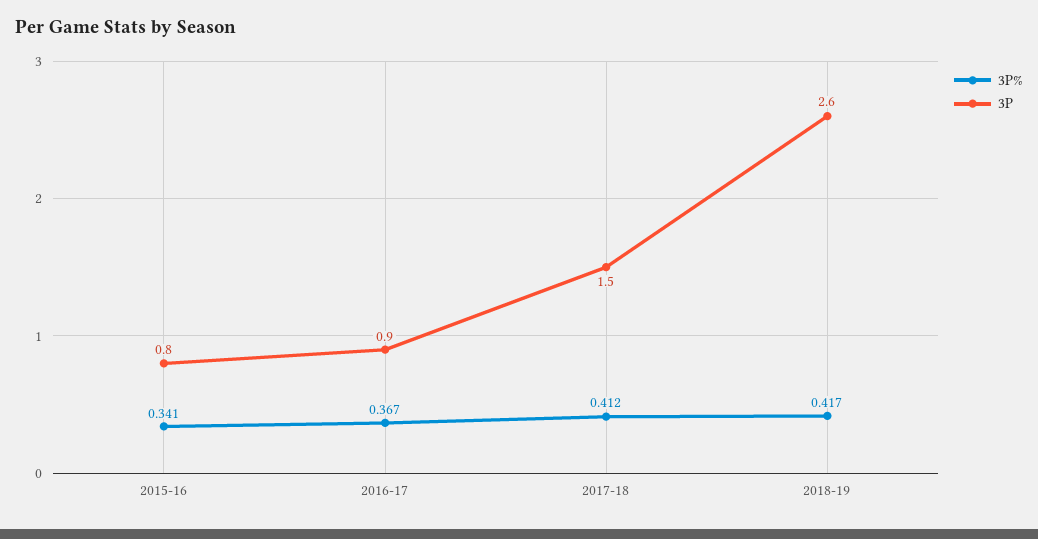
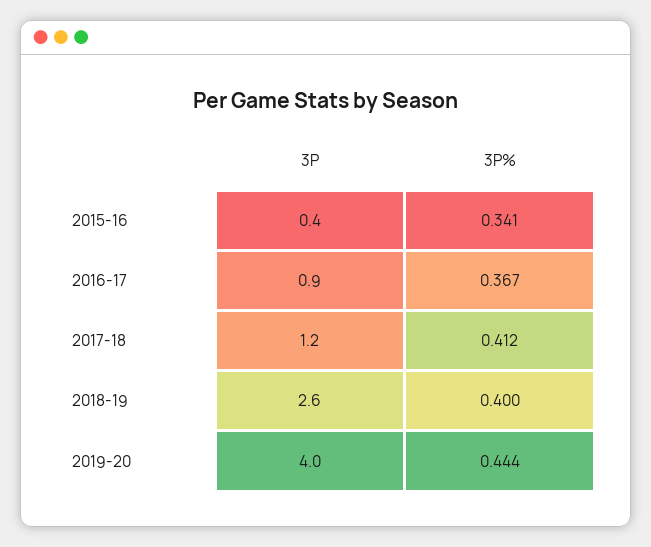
3P, 2015-16: 0.8 -> 0.4
3P, 2017-18: 1.5 -> 1.2
3P%, 2018-19: 0.417 -> 0.4
3P, 2019-20: none -> 4
3P%, 2019-20: none -> 0.444

